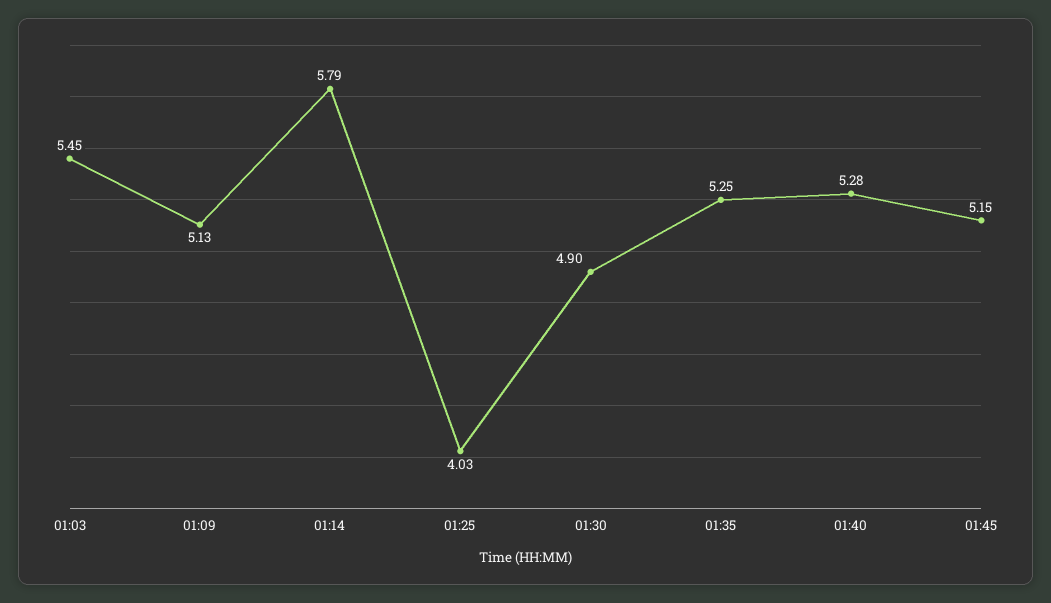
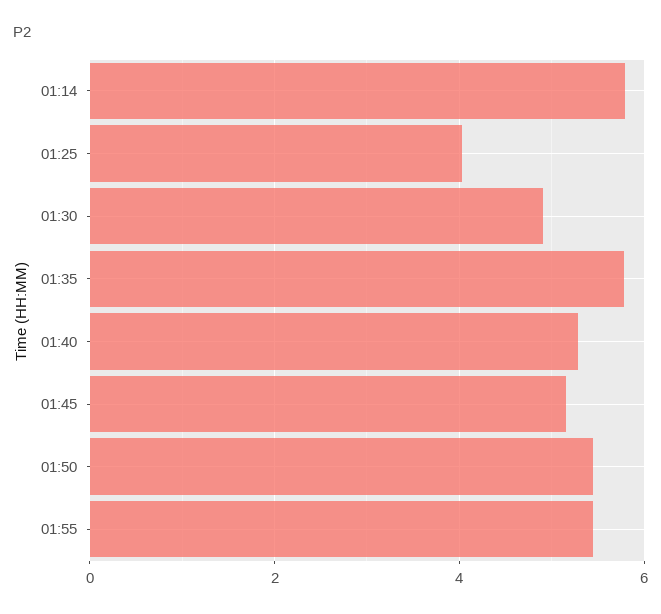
01:03: 5.45 -> none
01:09: 5.13 -> none
01:35: 5.25 -> 5.8
01:50: none -> 5.4
01:55: none -> 5.4

